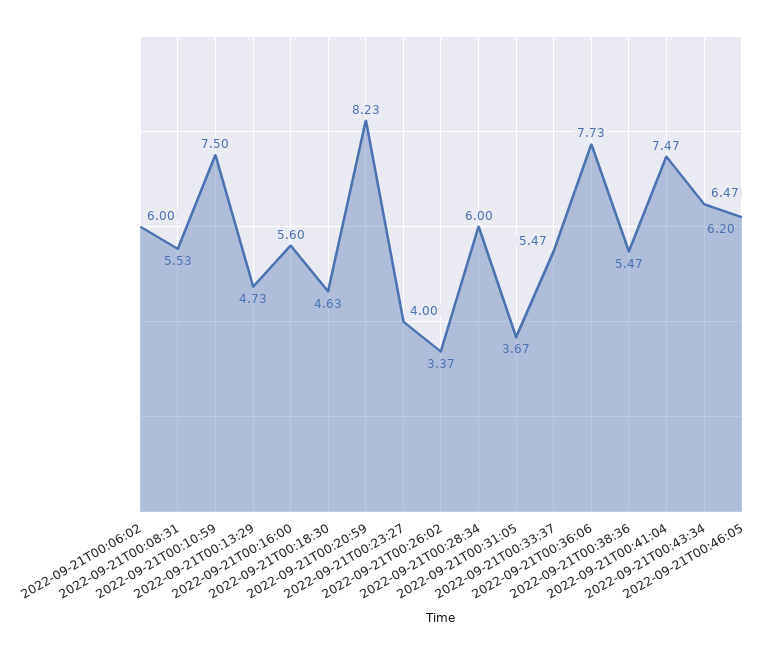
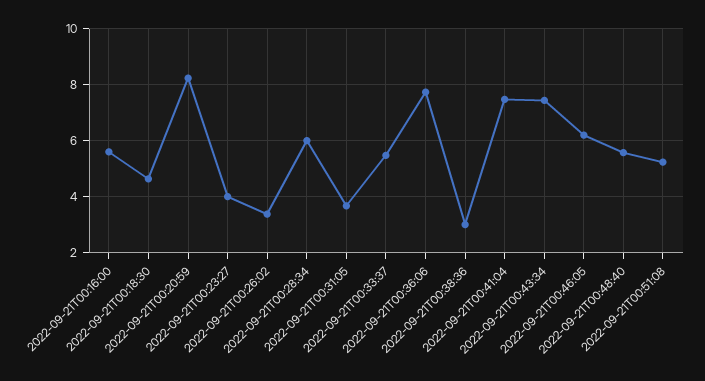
2022-09-21T00:06:02: 6 -> none
2022-09-21T00:08:31: 5.53 -> none
2022-09-21T00:10:59: 7.5 -> none
2022-09-21T00:13:29: 4.73 -> none
2022-09-21T00:38:36: 5.47 -> 3
2022-09-21T00:43:34: 6.47 -> 7.5
2022-09-21T00:48:40: none -> 5.5
2022-09-21T00:51:08: none -> 5.25

